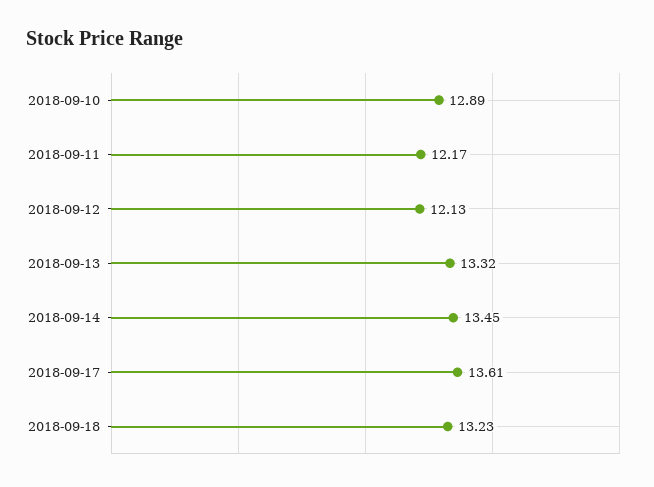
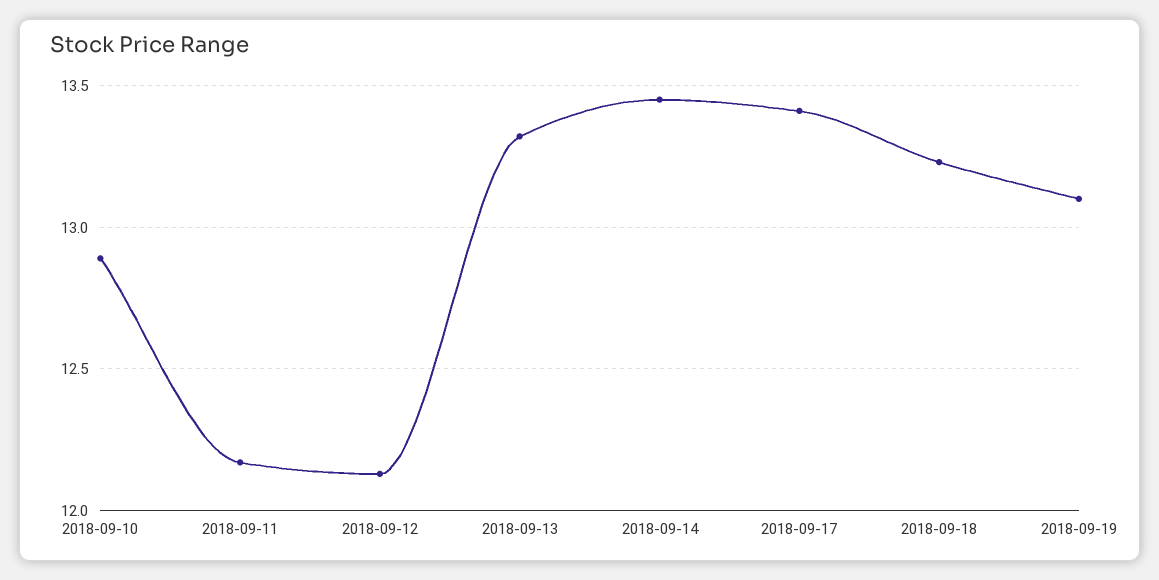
2018-09-17: 13.61 -> 13.4
2018-09-19: none -> 13.1

